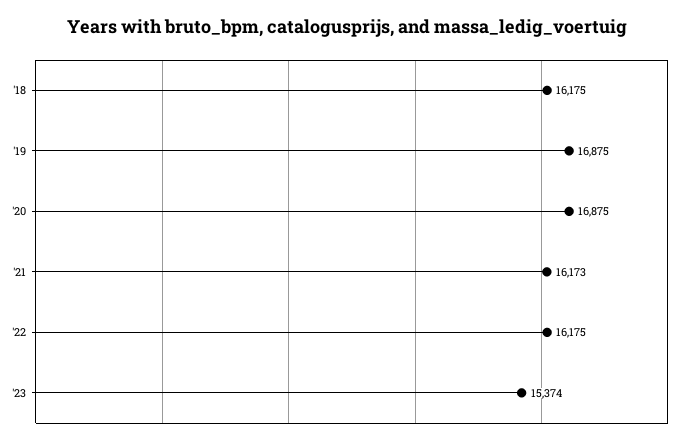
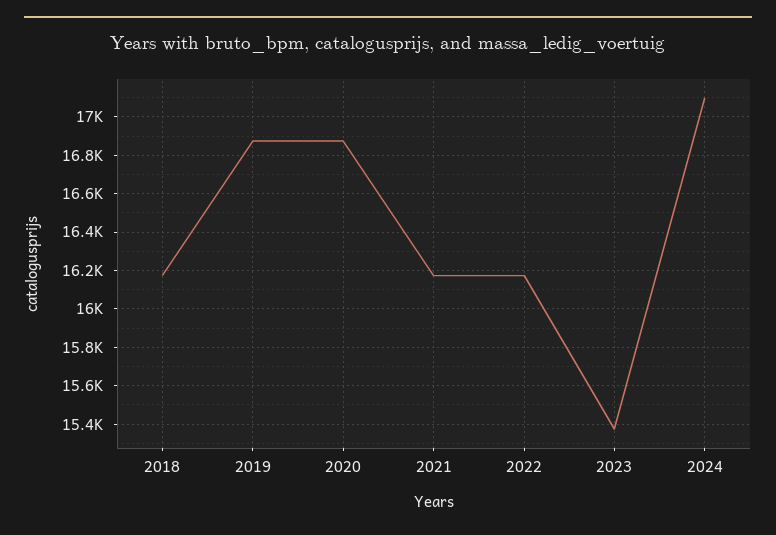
2024: none -> 17100

